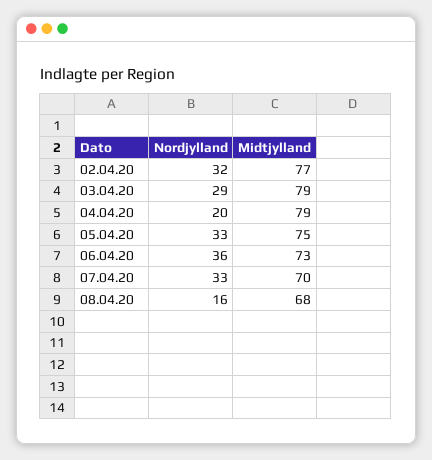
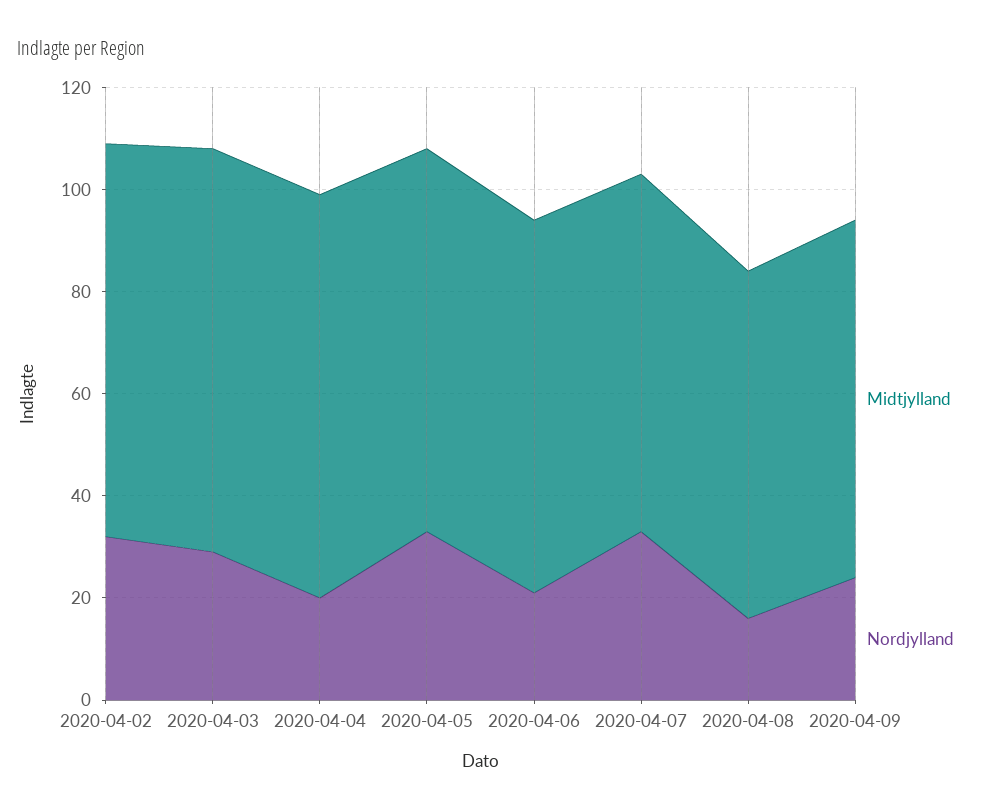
Nordjylland, 06.04.20: 36 -> 20
Midtjylland, 2020-04-09: none -> 70
Nordjylland, 2020-04-09: none -> 25

